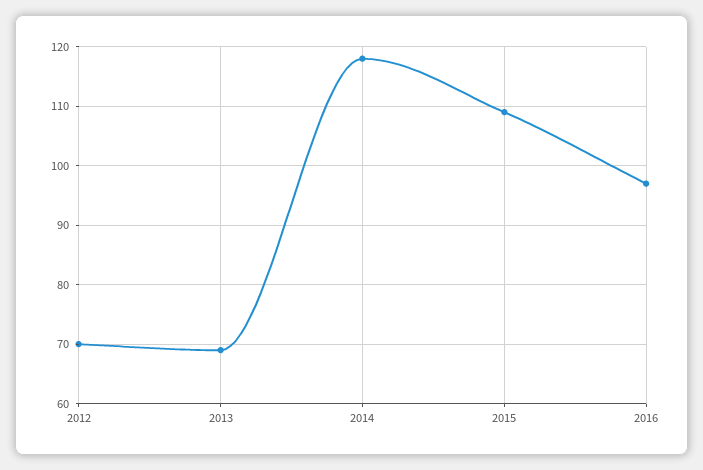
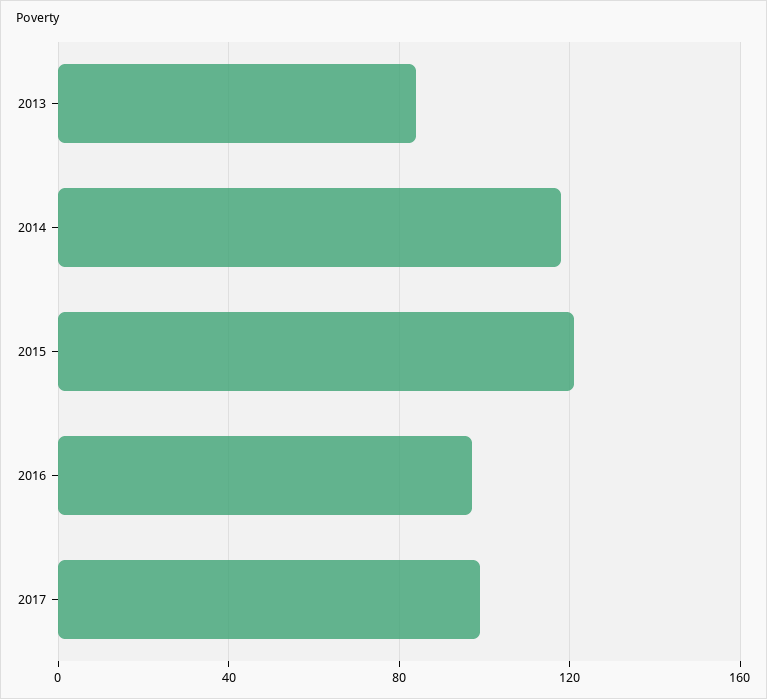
2012: 70 -> none
2013: 70 -> 85
2015: 110 -> 120
2017: none -> 100

